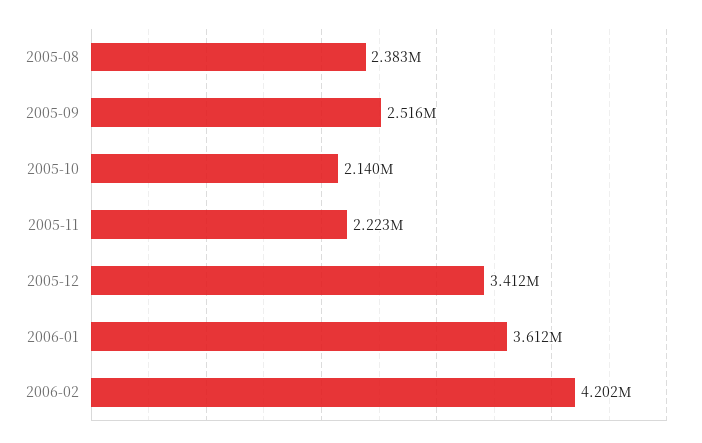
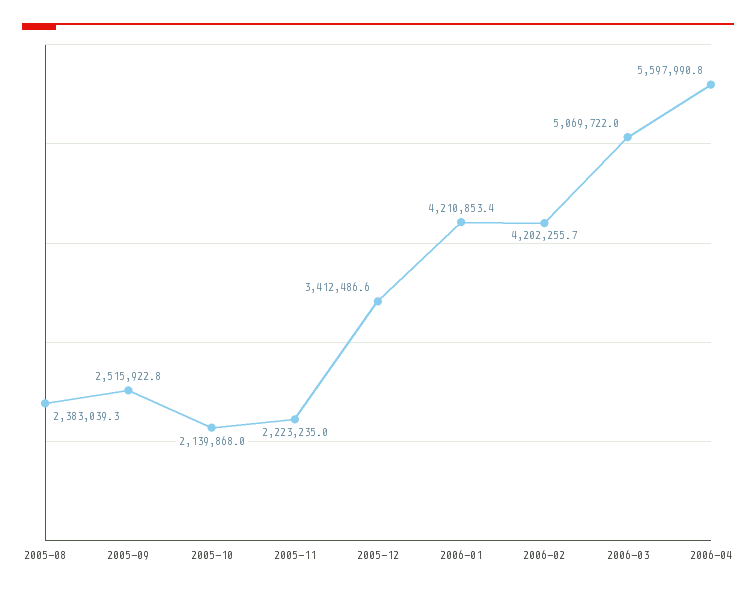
2006-01: 3612000 -> 4210853.4
2006-03: none -> 5069722
2006-04: none -> 5597990.8

